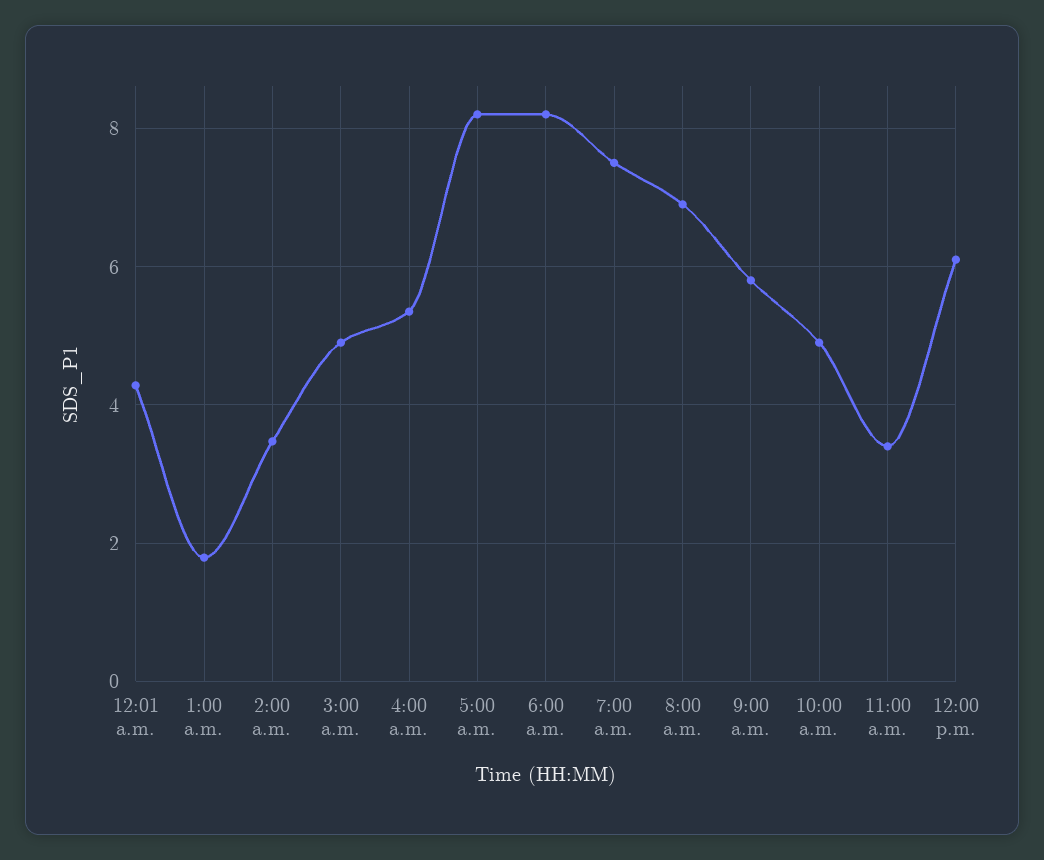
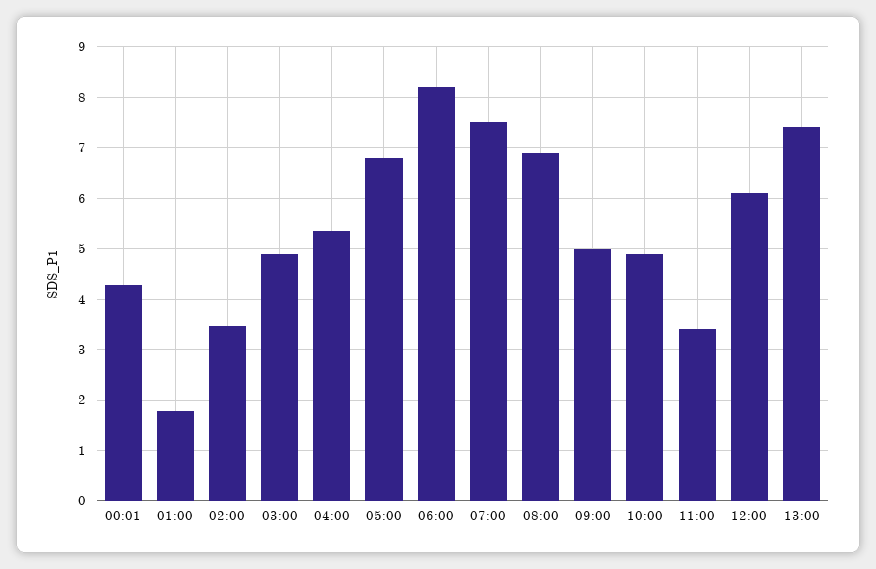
5:00 a.m.: 8.2 -> 6.8
9:00 a.m.: 5.8 -> 5
13:00: none -> 7.4

